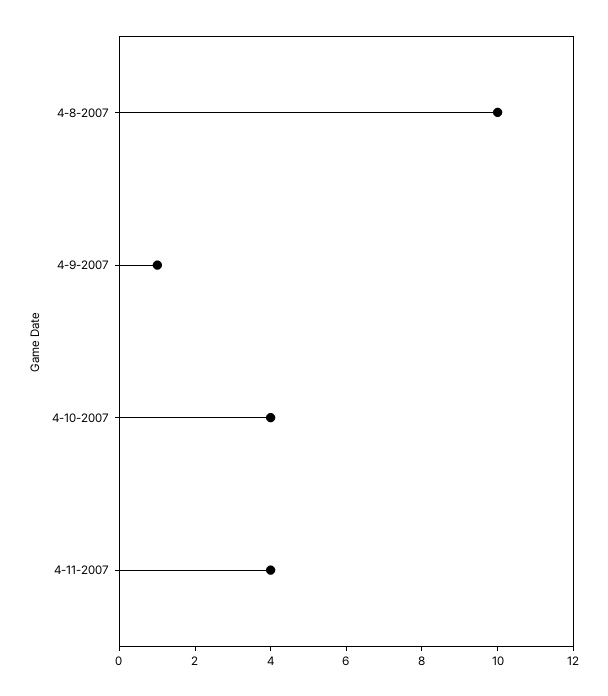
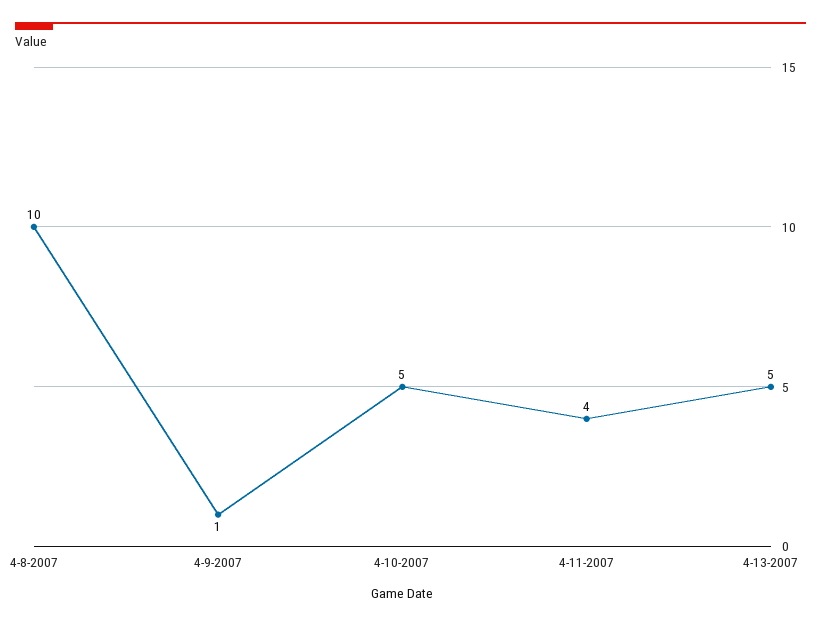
4-10-2007: 4 -> 5
4-13-2007: none -> 5

